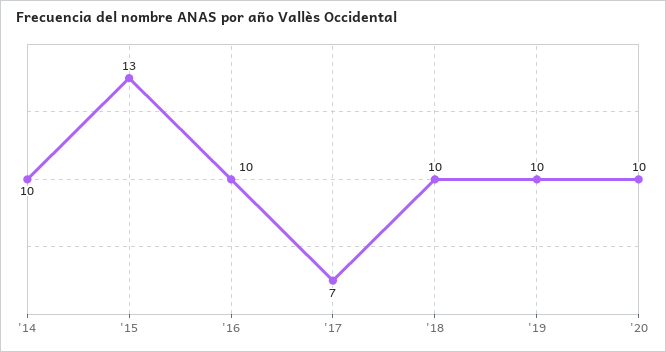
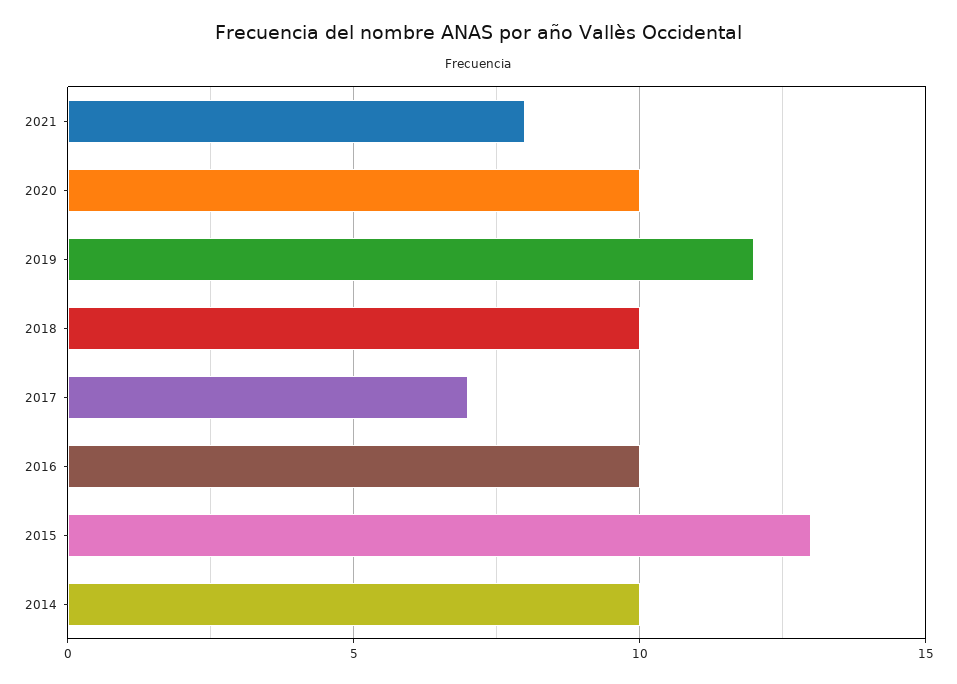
'19: 10 -> 12
2021: none -> 8

